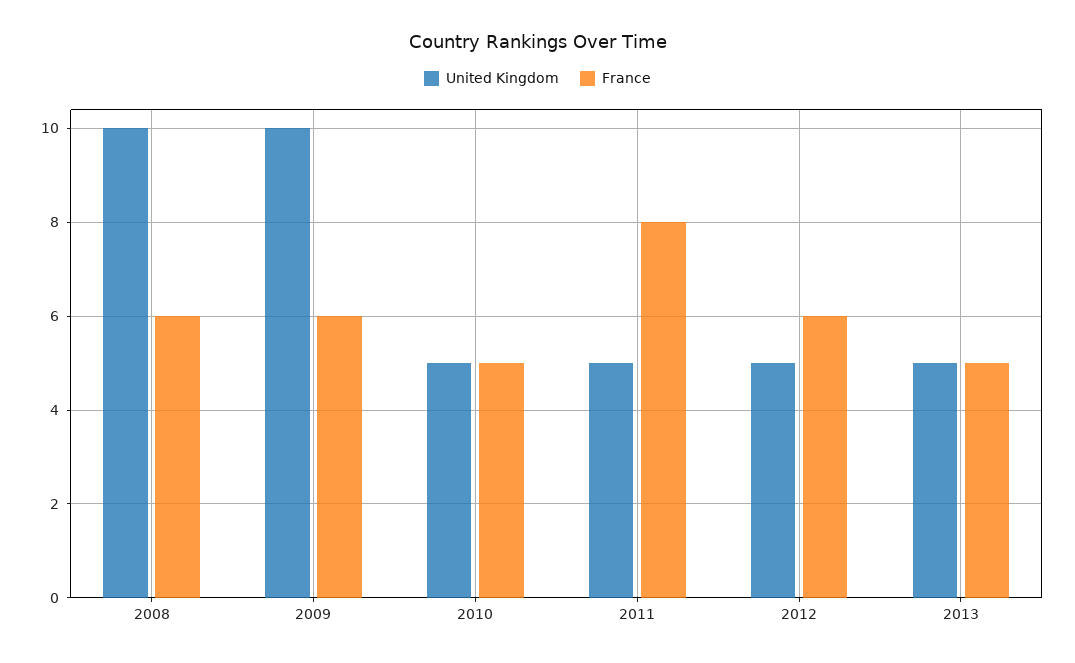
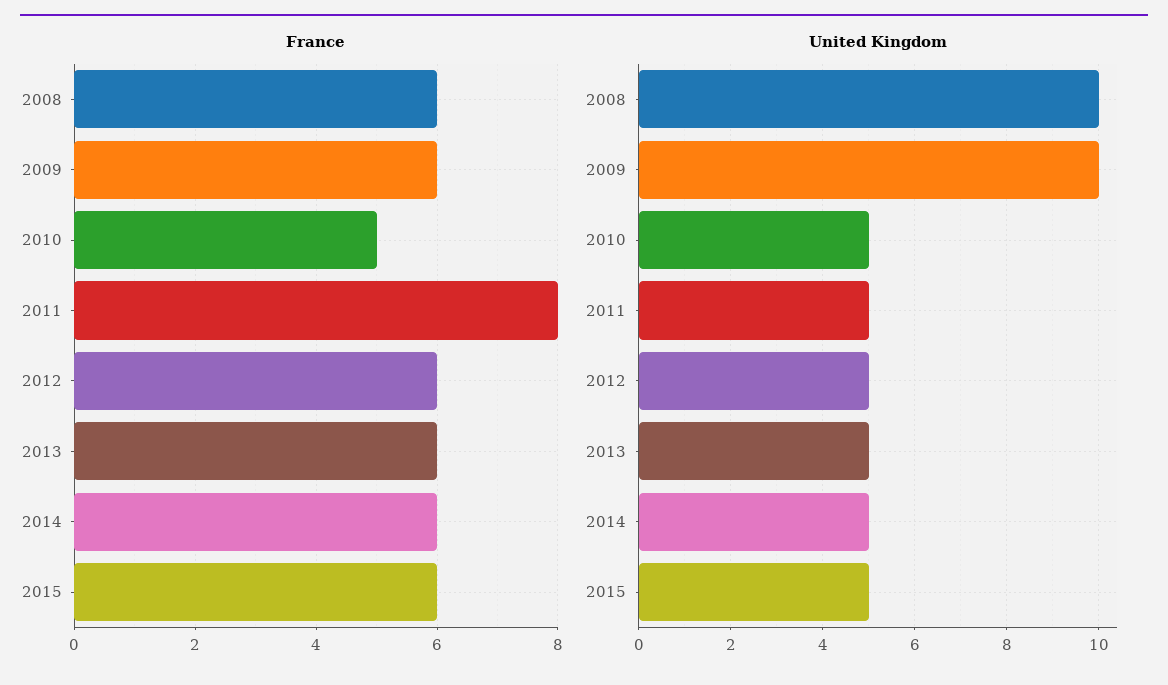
France, 2013: 5 -> 6
France, 2014: none -> 6
France, 2015: none -> 6
United Kingdom, 2014: none -> 5
United Kingdom, 2015: none -> 5

